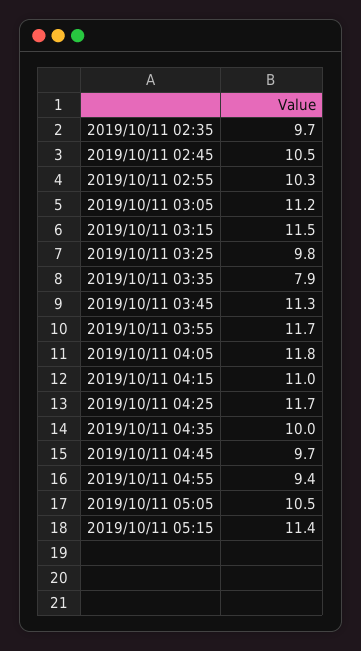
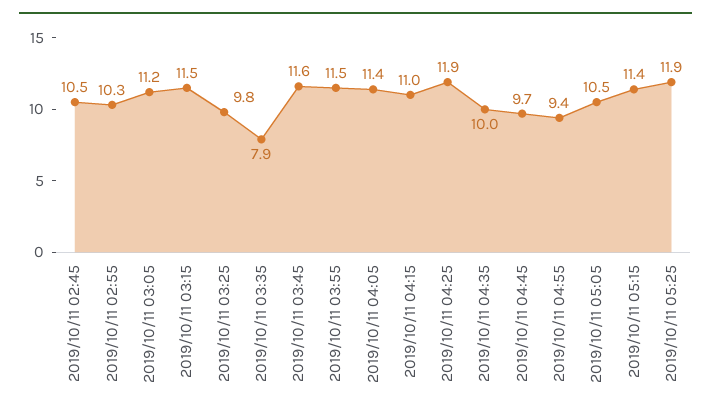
2019/10/11 02:35: 9.7 -> none
2019/10/11 03:45: 11.3 -> 11.6
2019/10/11 03:55: 11.7 -> 11.5
2019/10/11 04:05: 11.8 -> 11.4
2019/10/11 04:25: 11.7 -> 11.9
2019/10/11 05:25: none -> 11.9

